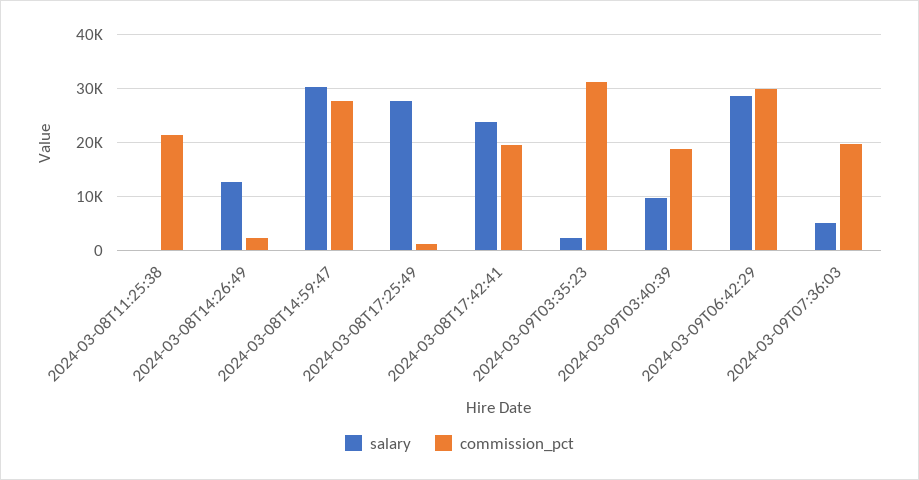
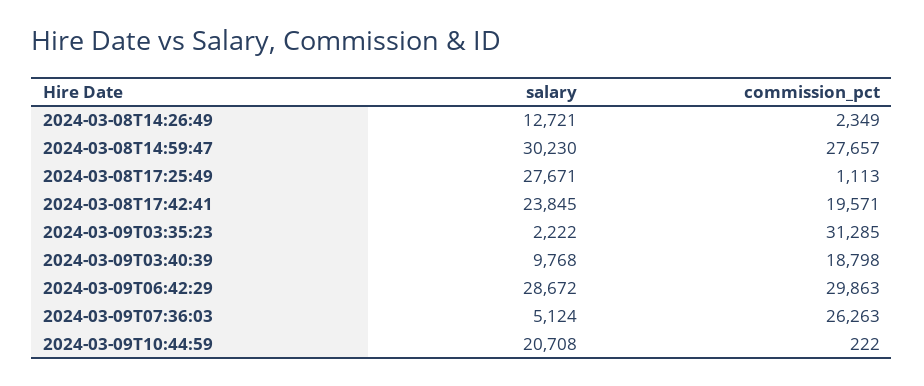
salary, 2024-03-08T11:25:38: 0 -> none
commission_pct, 2024-03-08T11:25:38: 22000 -> none
commission_pct, 2024-03-09T07:36:03: 20000 -> 26263
salary, 2024-03-09T10:44:59: none -> 20708
commission_pct, 2024-03-09T10:44:59: none -> 222

